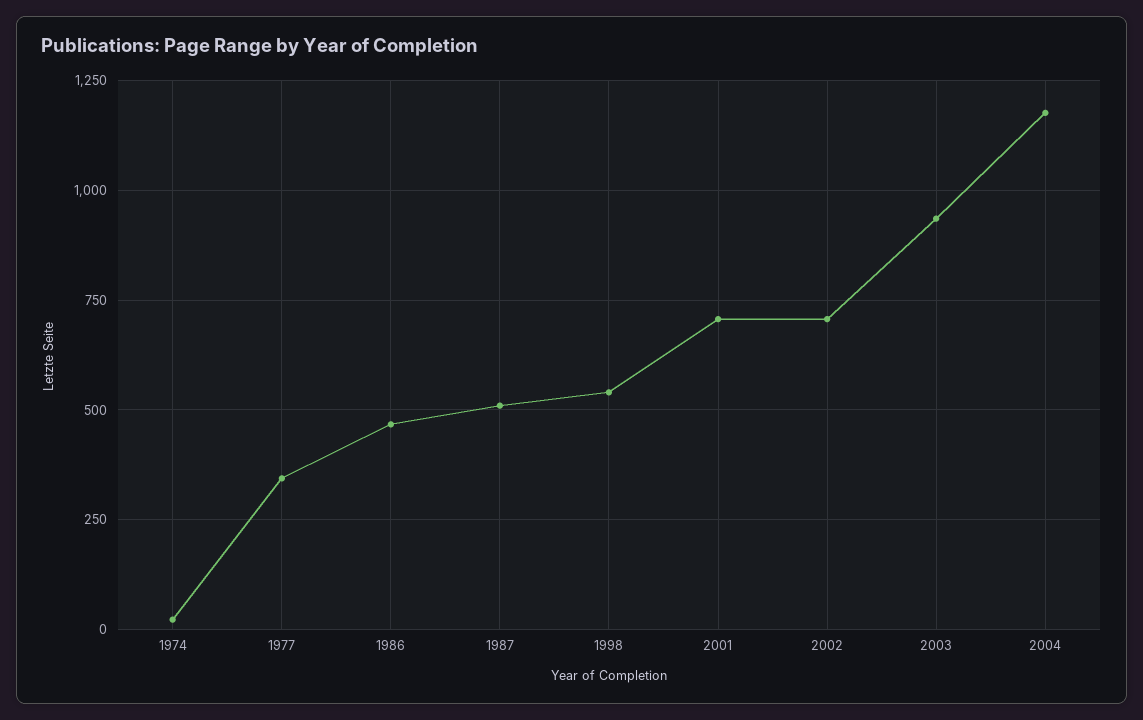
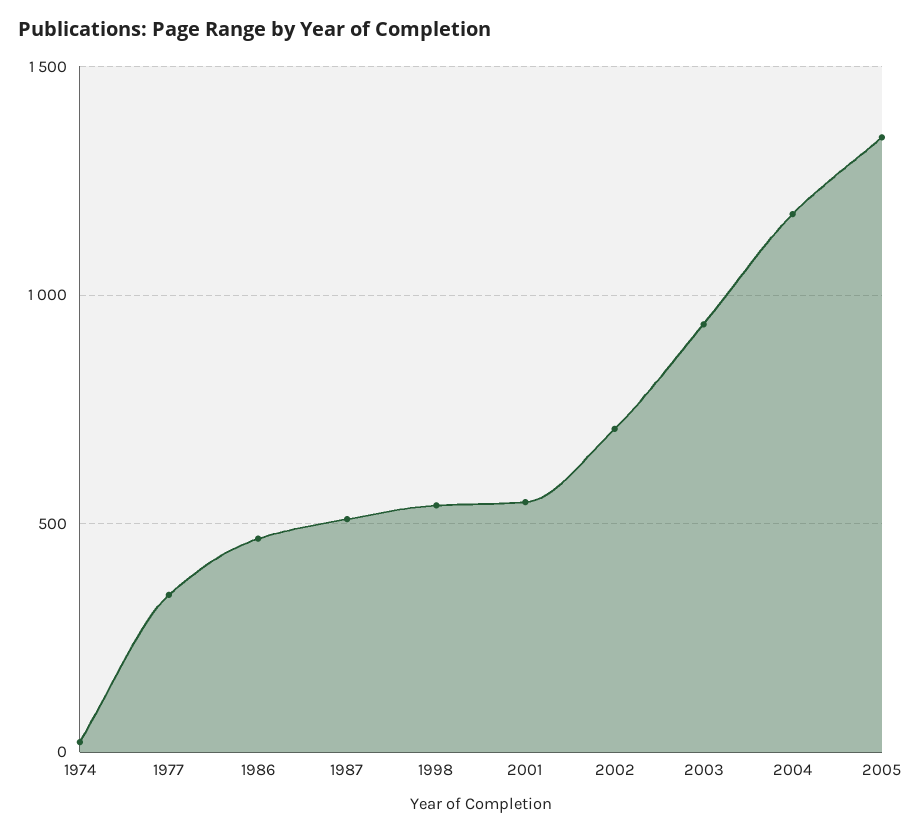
2001: 700 -> 550
2005: none -> 1350

